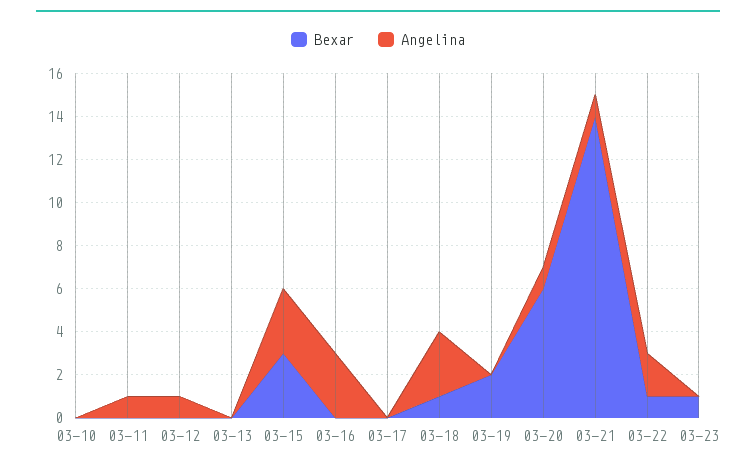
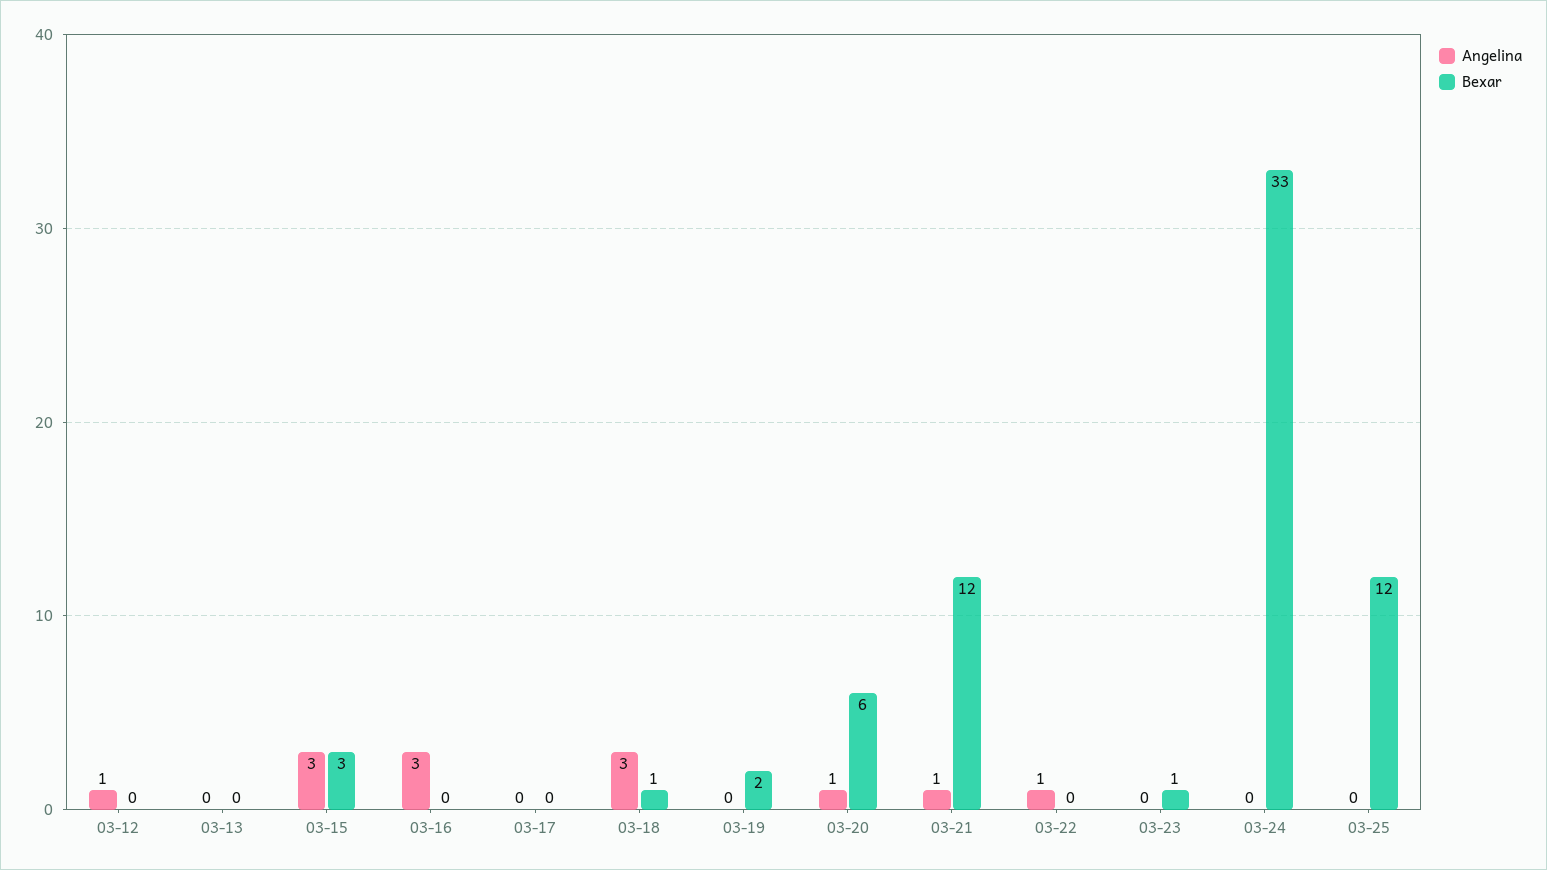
Bexar, 03-10: 0 -> none
Angelina, 03-10: 0 -> none
Bexar, 03-11: 0 -> none
Angelina, 03-11: 1 -> none
Bexar, 03-21: 14 -> 12
Bexar, 03-22: 1 -> 0
Angelina, 03-22: 2 -> 1
Angelina, 03-24: none -> 0
Bexar, 03-24: none -> 33
Angelina, 03-25: none -> 0
Bexar, 03-25: none -> 12

